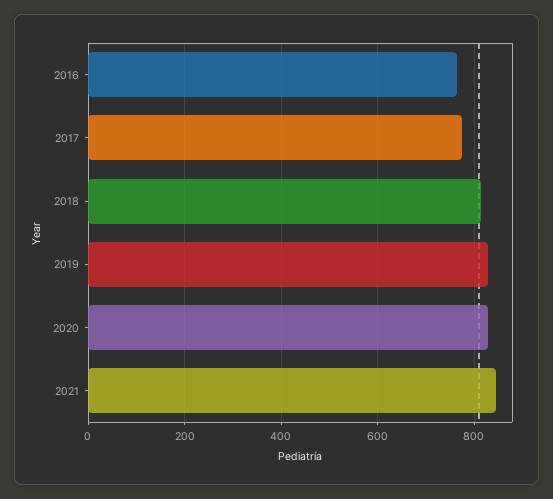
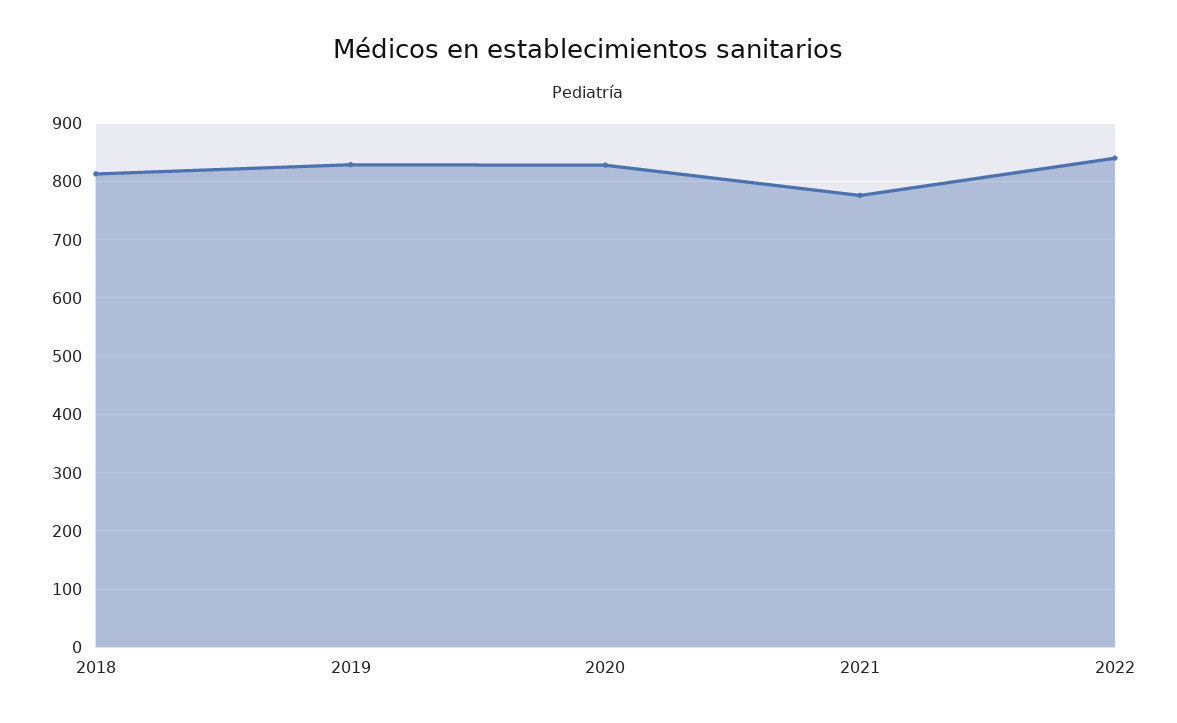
2016: 760 -> none
2017: 780 -> none
2021: 840 -> 780
2022: none -> 840

